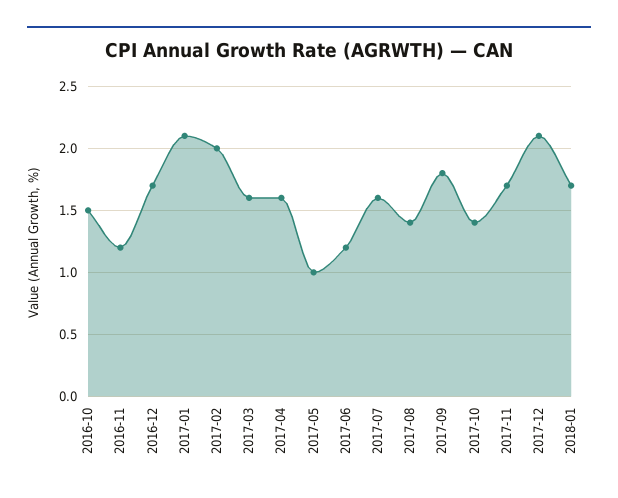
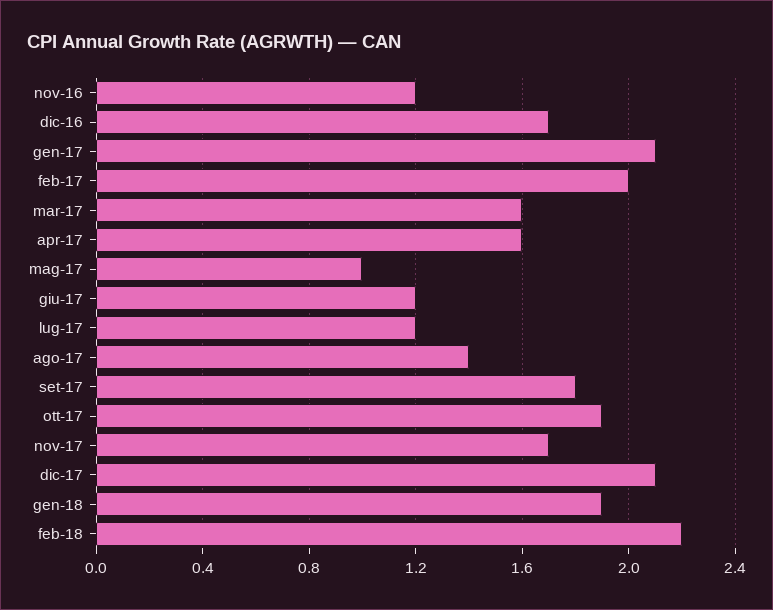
2016-10: 1.5 -> none
2017-07: 1.6 -> 1.2
2017-10: 1.4 -> 1.9
2018-01: 1.7 -> 1.9
feb-18: none -> 2.2

